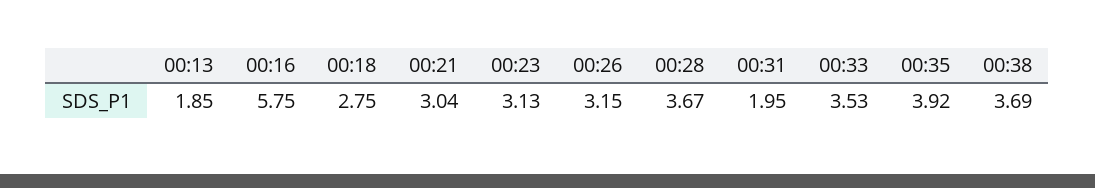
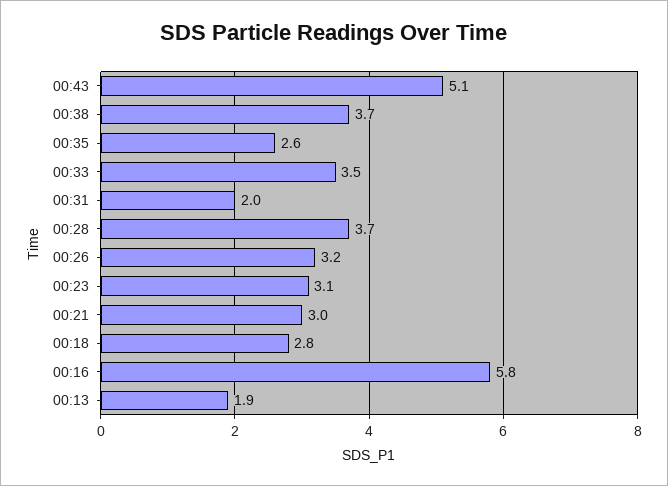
00:35: 3.92 -> 2.6
00:43: none -> 5.1

